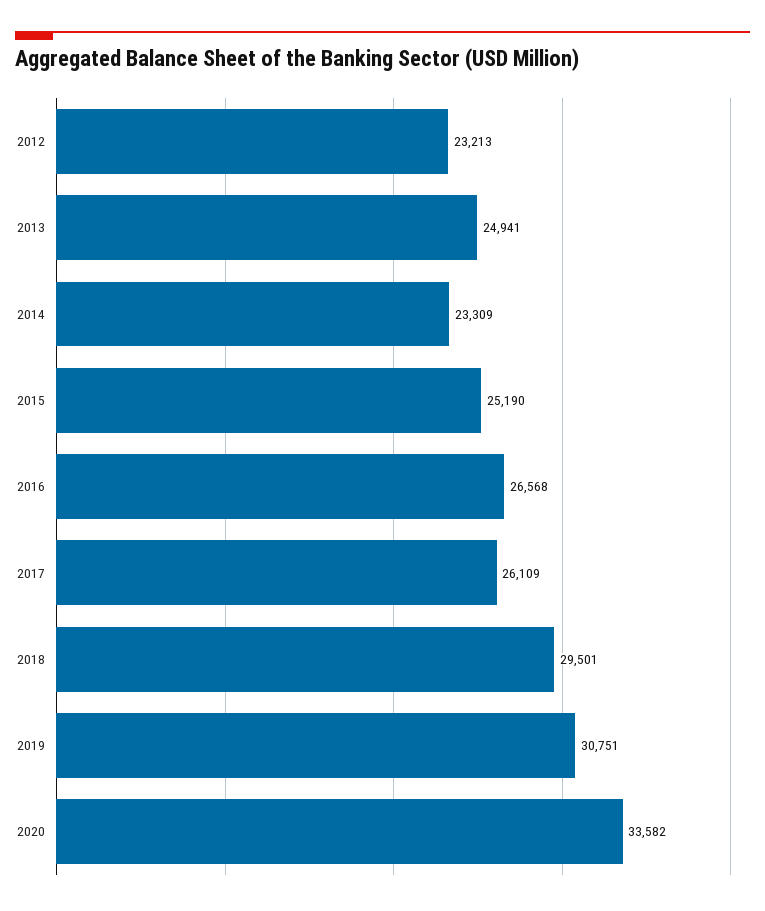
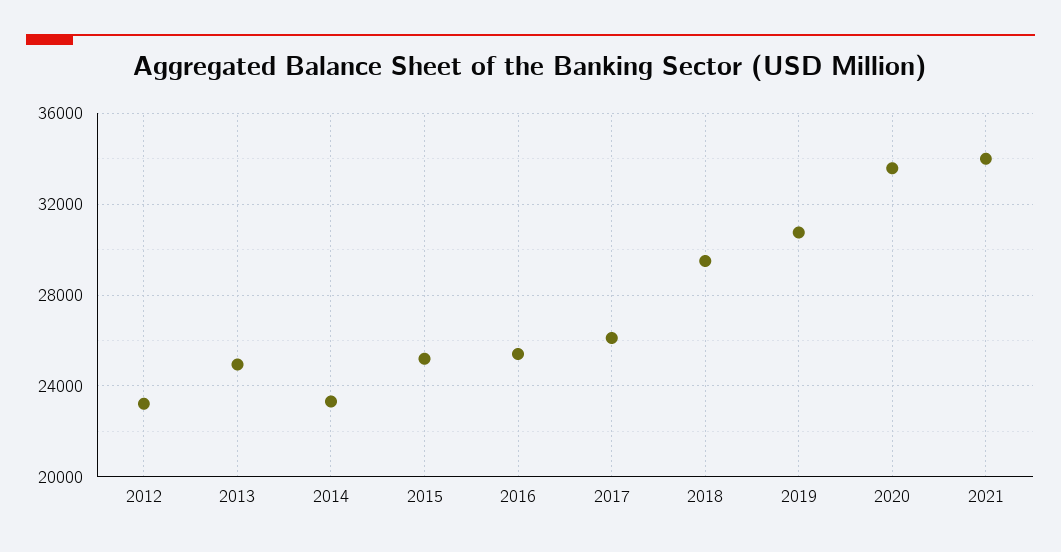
2016: 26568 -> 25500
2021: none -> 34000

